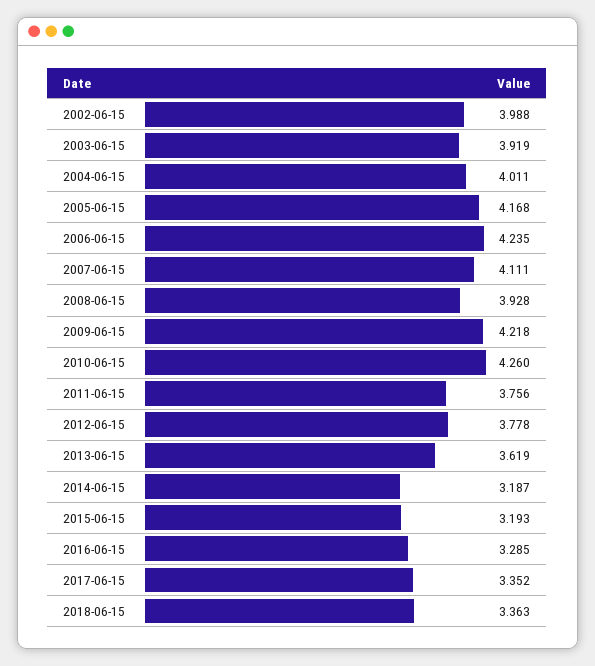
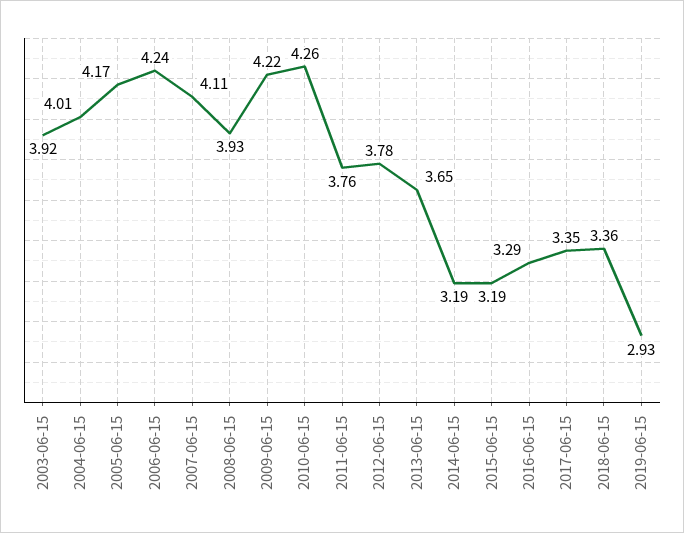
2002-06-15: 3.988 -> none
2013-06-15: 3.619 -> 3.65
2019-06-15: none -> 2.93

